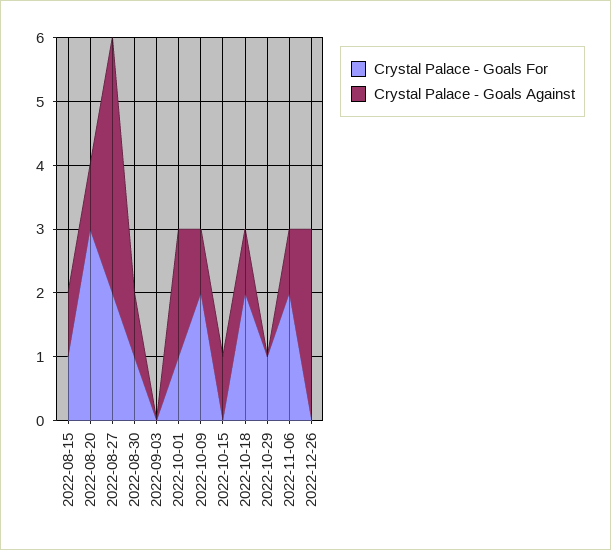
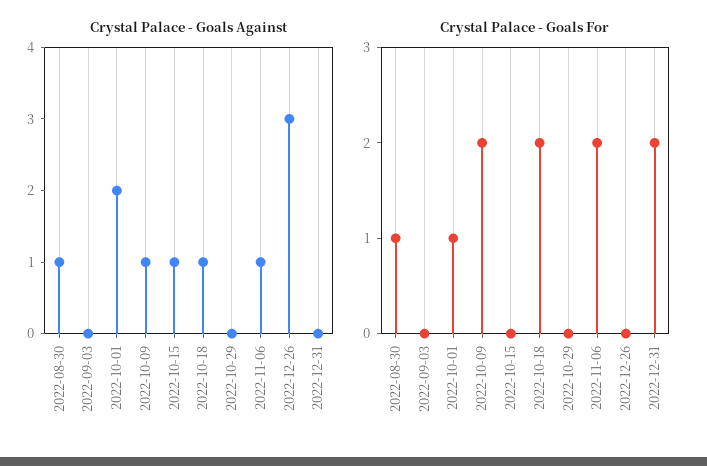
Crystal Palace - Goals For, 2022-08-15: 1 -> none
Crystal Palace - Goals Against, 2022-08-15: 1 -> none
Crystal Palace - Goals For, 2022-08-20: 3 -> none
Crystal Palace - Goals Against, 2022-08-20: 1 -> none
Crystal Palace - Goals For, 2022-08-27: 2 -> none
Crystal Palace - Goals Against, 2022-08-27: 4 -> none
Crystal Palace - Goals For, 2022-10-29: 1 -> 0
Crystal Palace - Goals Against, 2022-12-31: none -> 0
Crystal Palace - Goals For, 2022-12-31: none -> 2

